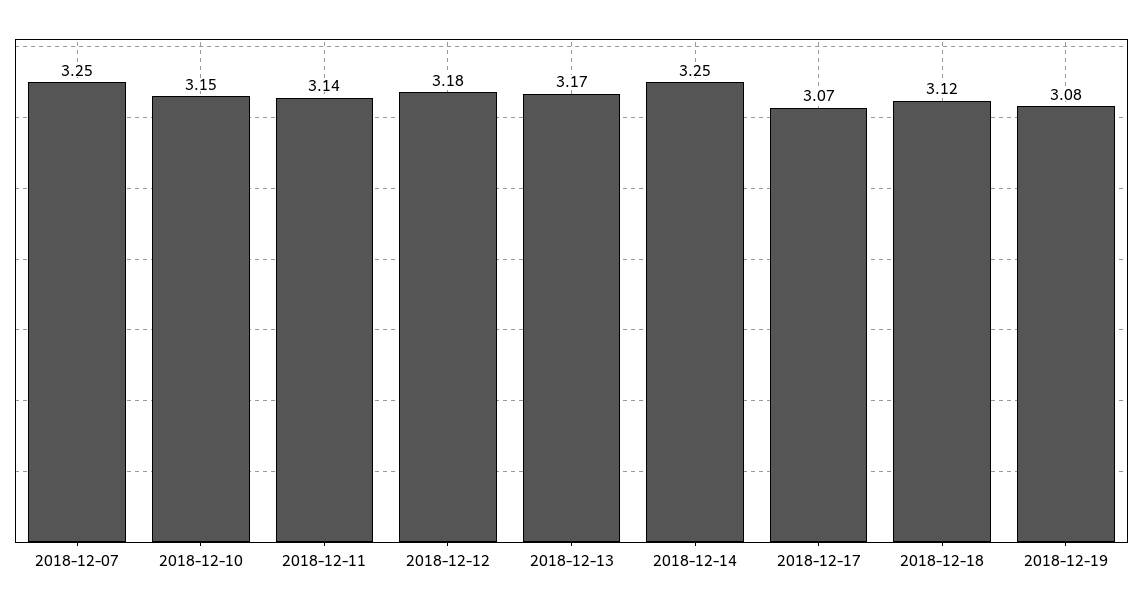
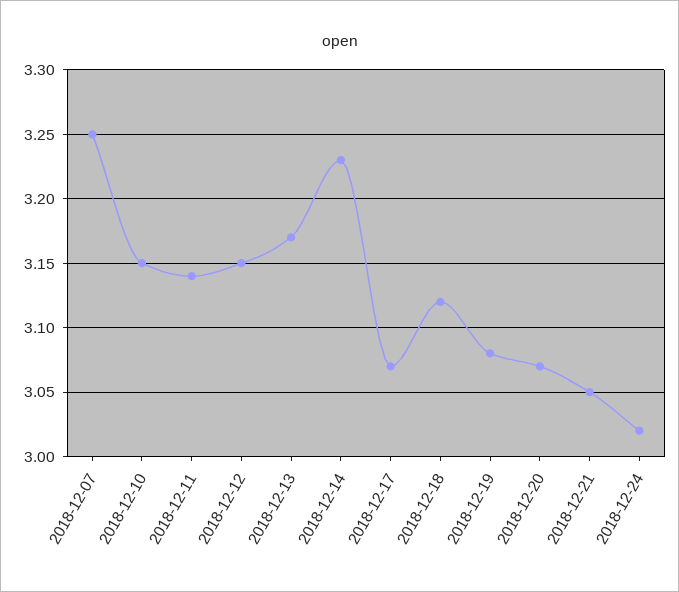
2018-12-12: 3.18 -> 3.15
2018-12-14: 3.25 -> 3.23
2018-12-20: none -> 3.07
2018-12-21: none -> 3.05
2018-12-24: none -> 3.02

